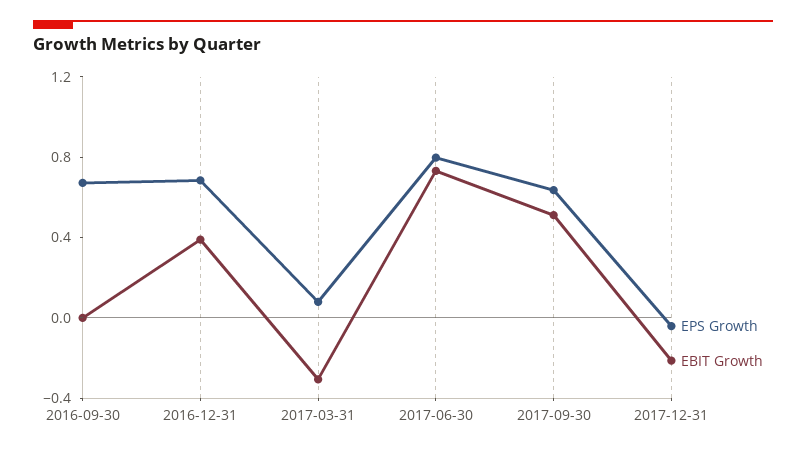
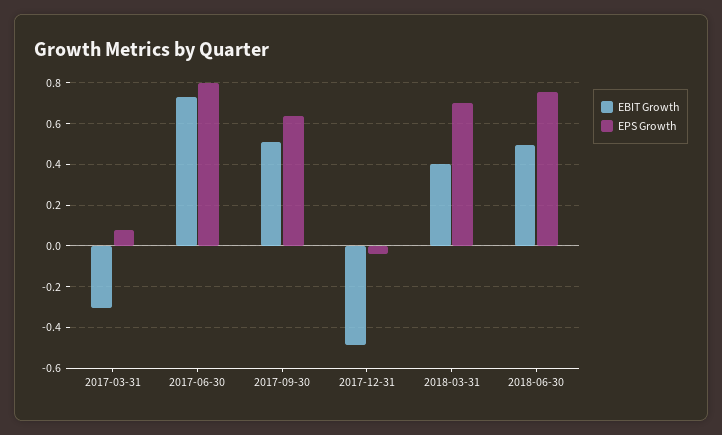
EPS Growth, 2016-09-30: 0.7 -> none
EBIT Growth, 2016-09-30: 0 -> none
EPS Growth, 2016-12-31: 0.7 -> none
EBIT Growth, 2016-12-31: 0.4 -> none
EBIT Growth, 2017-12-31: -0.2 -> -0.5
EBIT Growth, 2018-03-31: none -> 0.4
EPS Growth, 2018-03-31: none -> 0.7
EBIT Growth, 2018-06-30: none -> 0.5
EPS Growth, 2018-06-30: none -> 0.75

